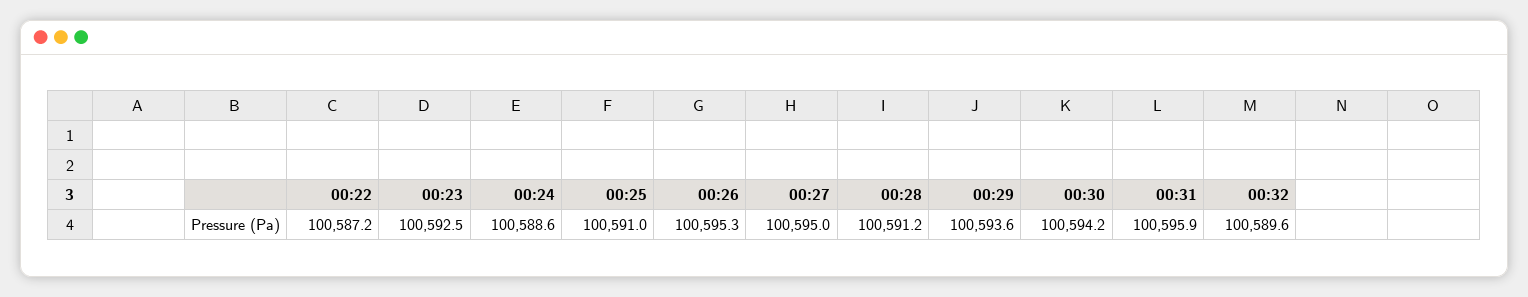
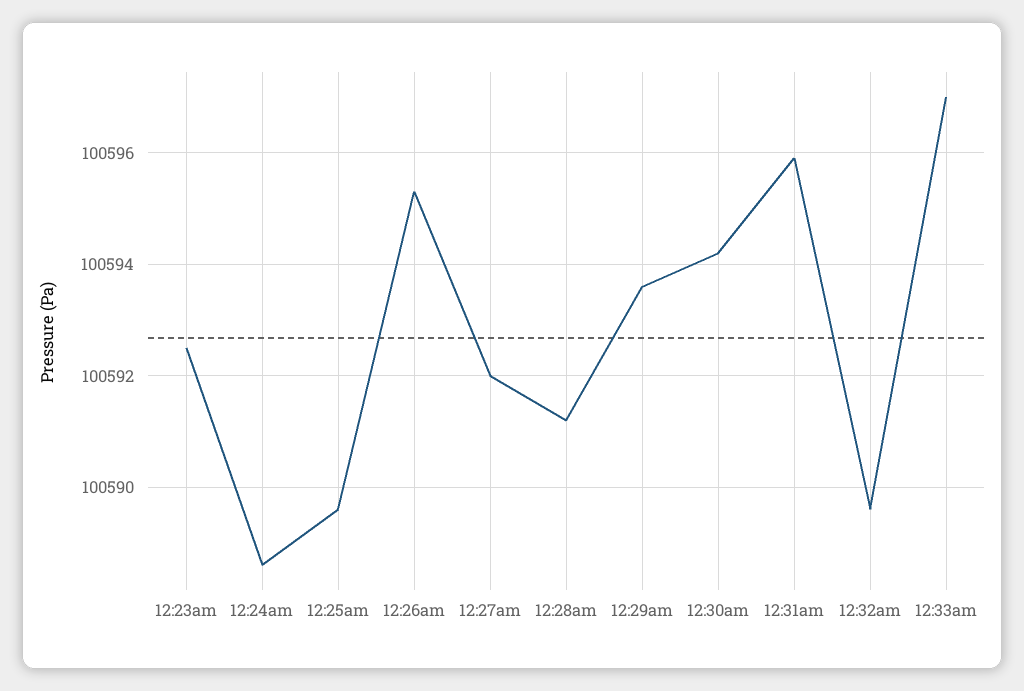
00:22: 100587.2 -> none
00:25: 100591 -> 100589.5
00:27: 100595 -> 100592
12:33am: none -> 100597

